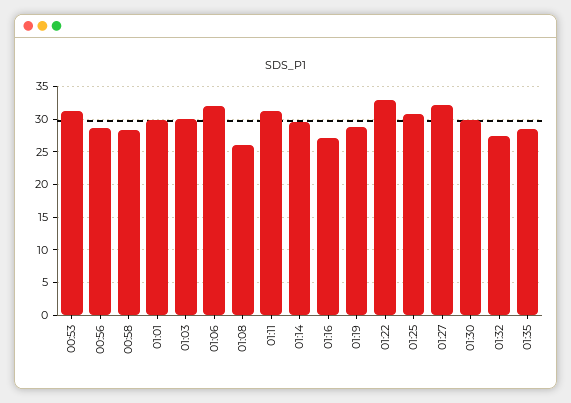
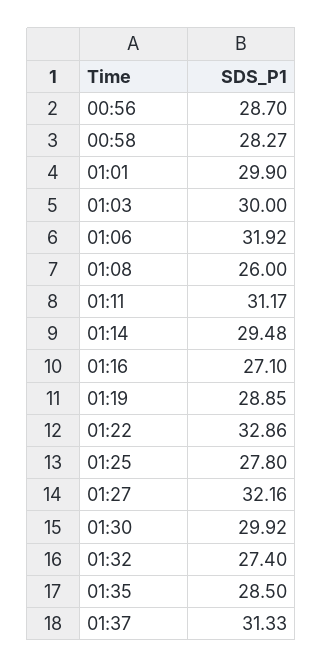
00:53: 31 -> none
01:25: 31 -> 27.8
01:37: none -> 31.33

